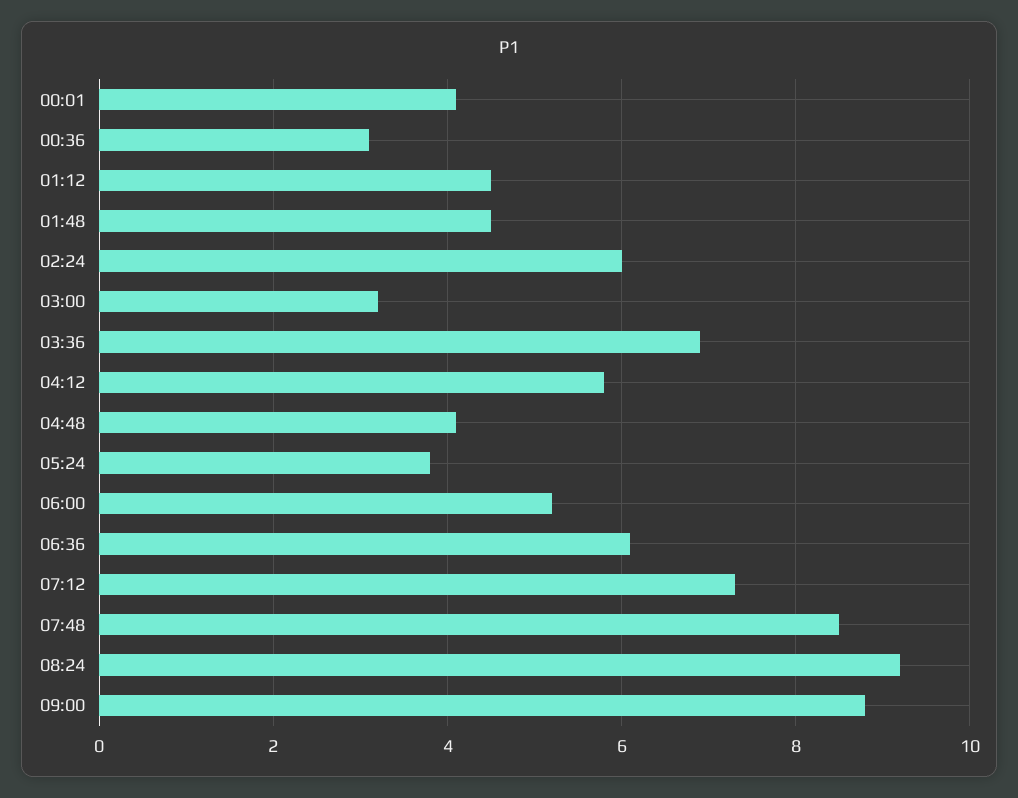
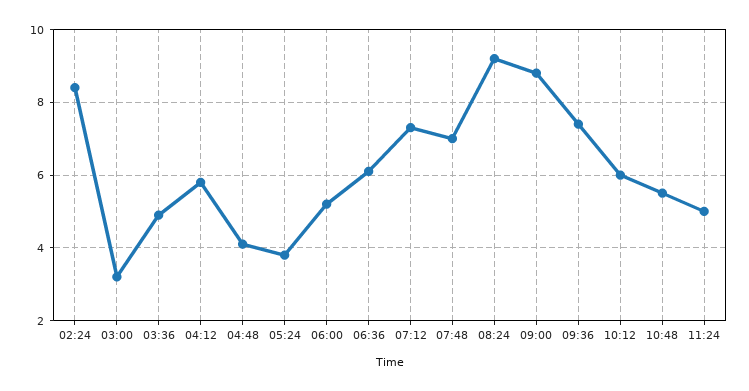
00:01: 4 -> none
00:36: 3 -> none
01:12: 4.5 -> none
01:48: 4.5 -> none
02:24: 6 -> 8.5
03:36: 7 -> 5
07:48: 8.5 -> 7
09:36: none -> 7.5
10:12: none -> 6
10:48: none -> 5.5
11:24: none -> 5

